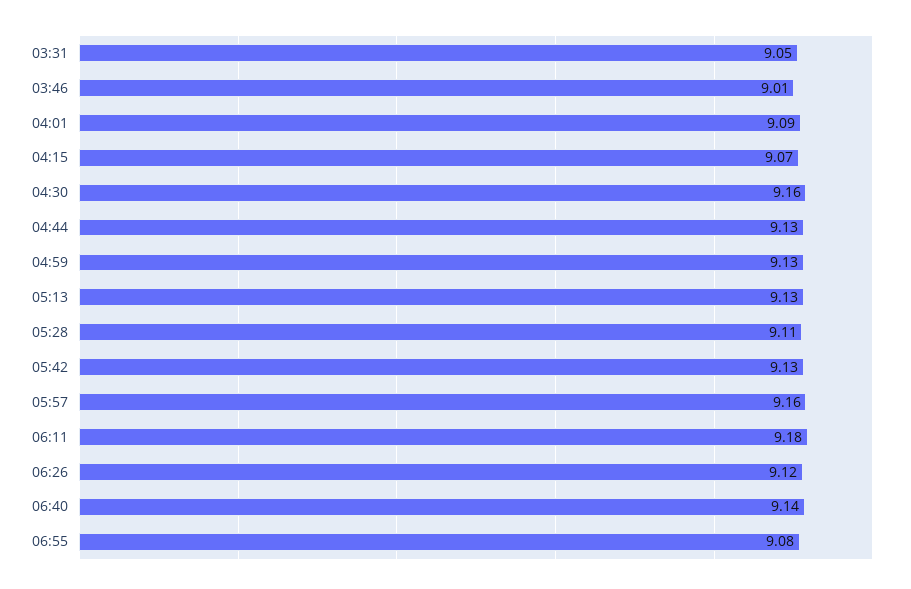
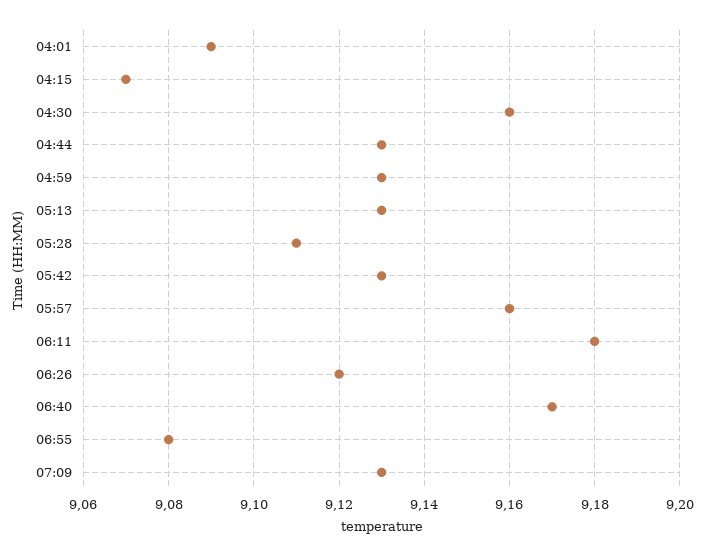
03:31: 9.05 -> none
03:46: 9.01 -> none
06:40: 9.14 -> 9.17
07:09: none -> 9.13

